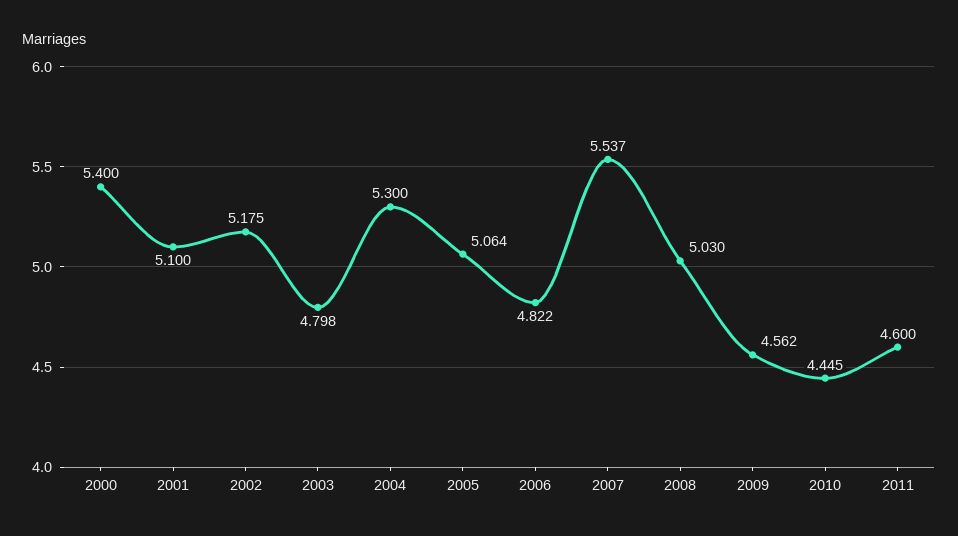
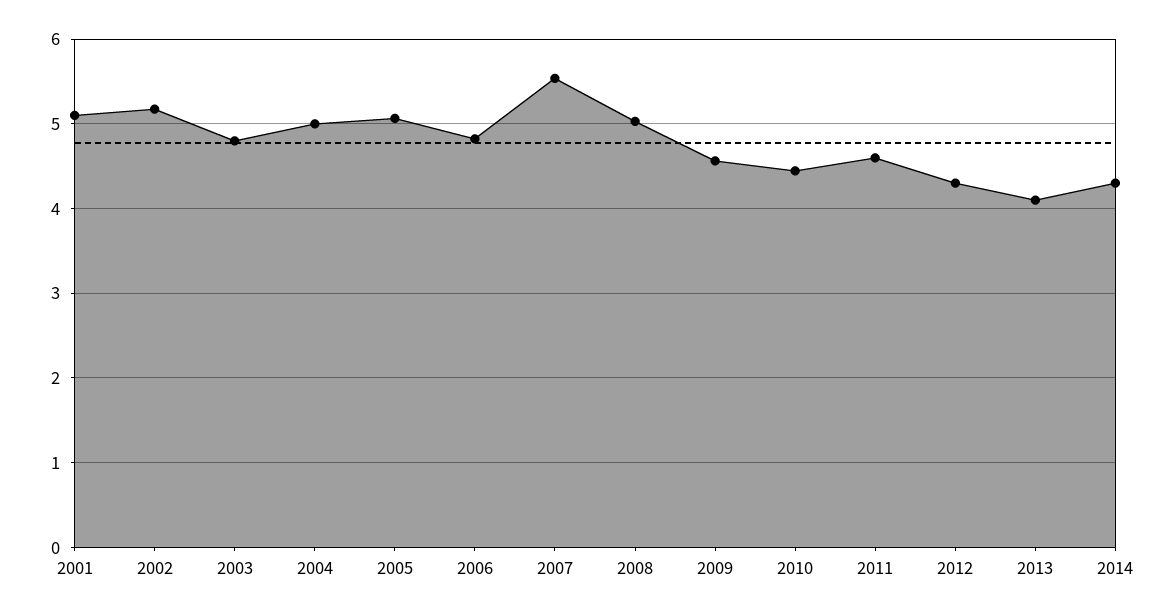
2000: 5.4 -> none
2004: 5.3 -> 5
2012: none -> 4.3
2013: none -> 4.1
2014: none -> 4.3

